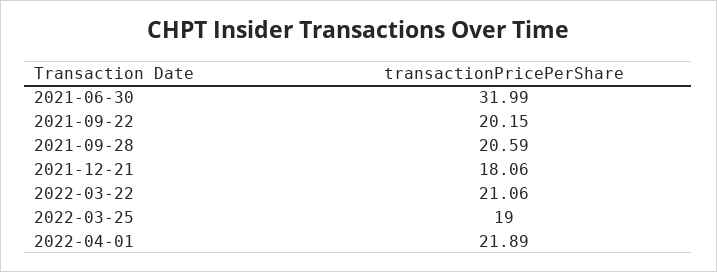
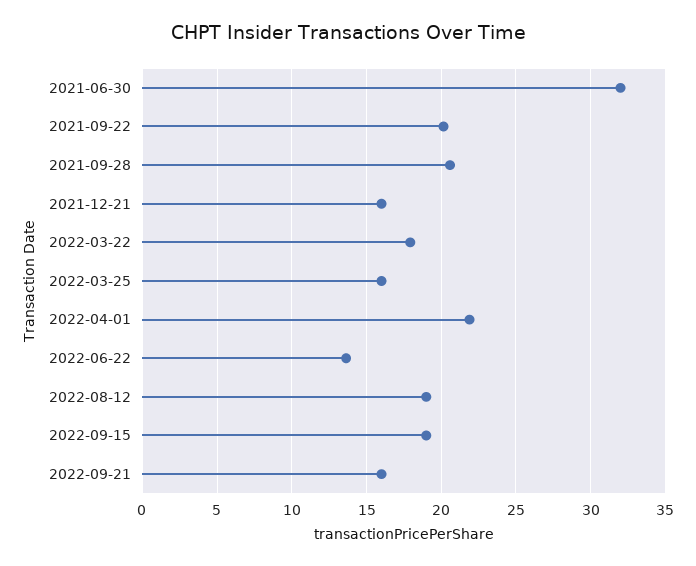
2021-12-21: 18.06 -> 16
2022-03-22: 21.06 -> 18
2022-03-25: 19 -> 16
2022-06-22: none -> 13.5
2022-08-12: none -> 19
2022-09-15: none -> 19
2022-09-21: none -> 16

